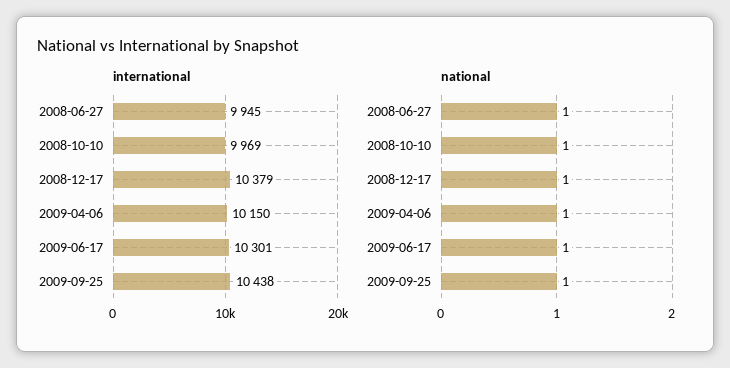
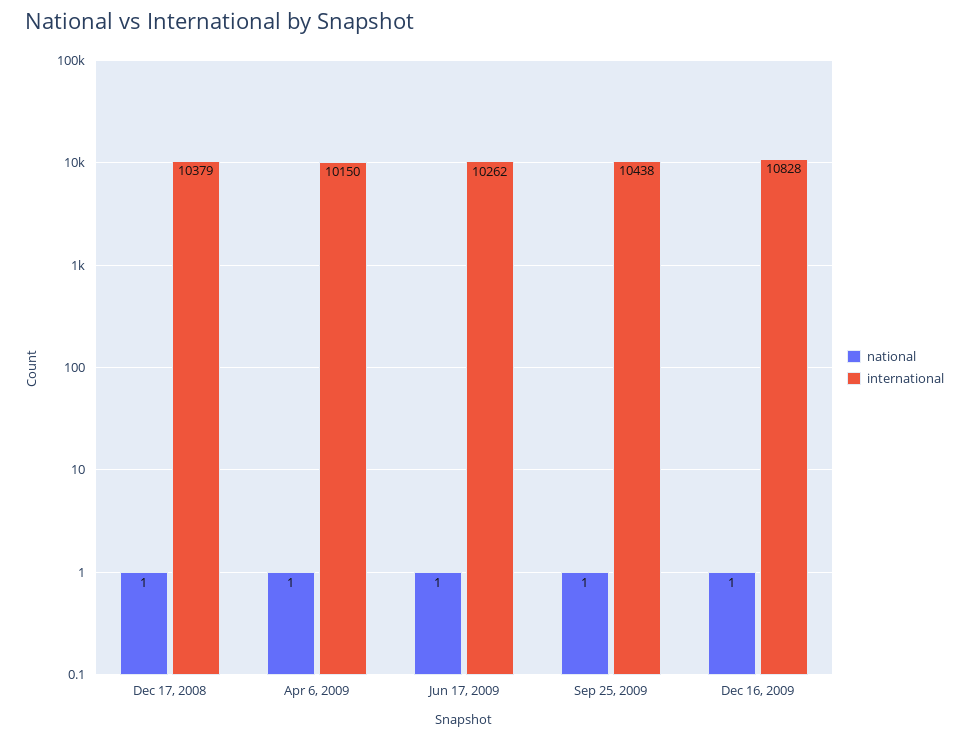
international, 2008-06-27: 9945 -> none
international, 2008-10-10: 9969 -> none
international, 2009-06-17: 10301 -> 10262
national, 2008-06-27: 1 -> none
national, 2008-10-10: 1 -> none
national, Dec 16, 2009: none -> 1
international, Dec 16, 2009: none -> 10828

